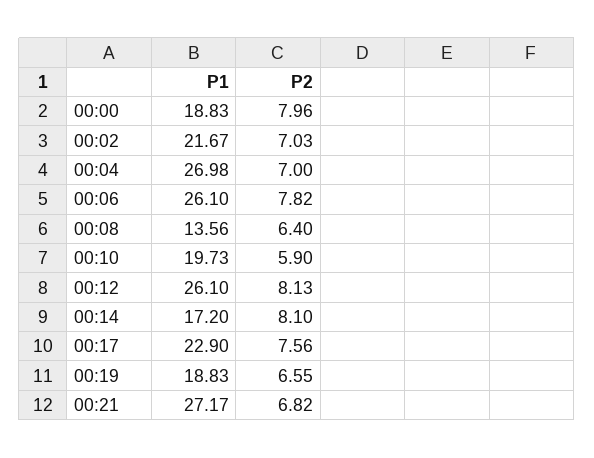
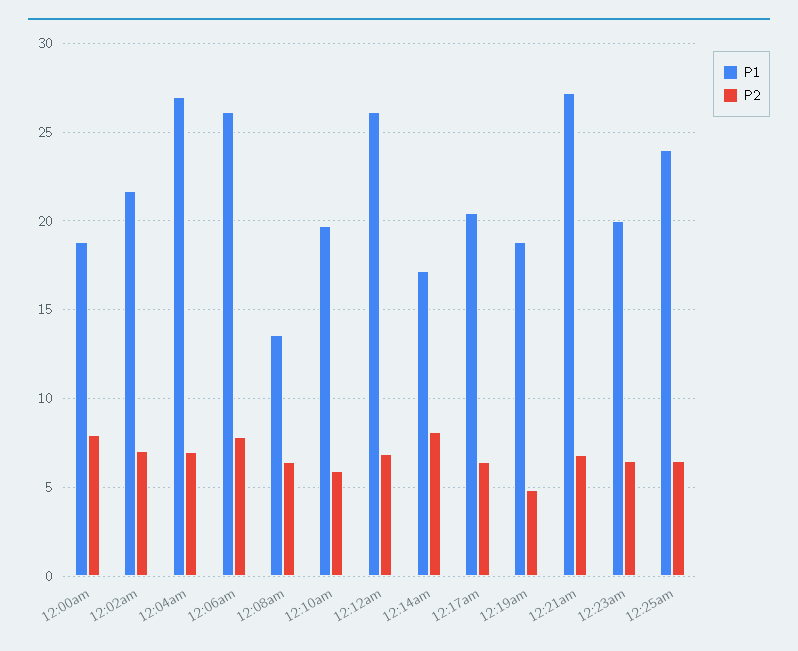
P2, 00:12: 8.13 -> 7
P1, 00:17: 22.9 -> 20.5
P2, 00:17: 7.56 -> 6.5
P2, 00:19: 6.55 -> 5
P1, 12:23am: none -> 20
P2, 12:23am: none -> 6.5
P1, 12:25am: none -> 24
P2, 12:25am: none -> 6.5

